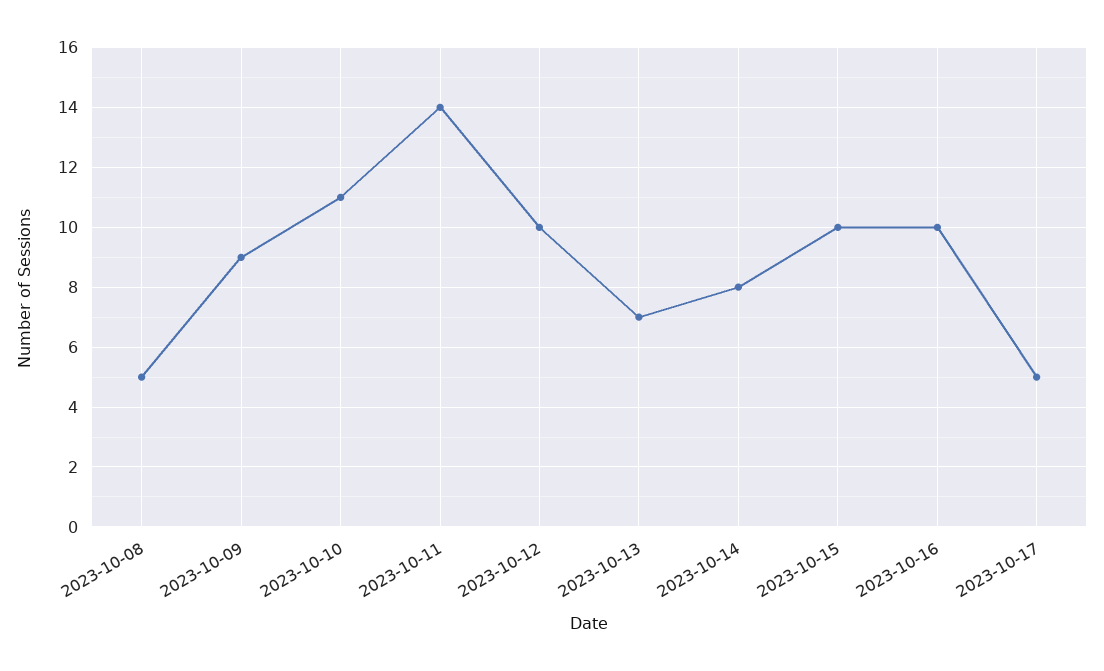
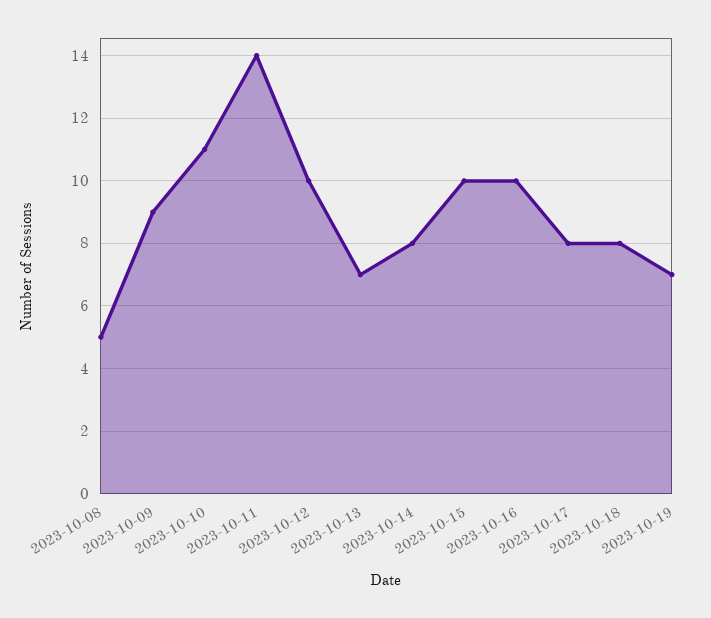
2023-10-17: 5 -> 8
2023-10-18: none -> 8
2023-10-19: none -> 7

